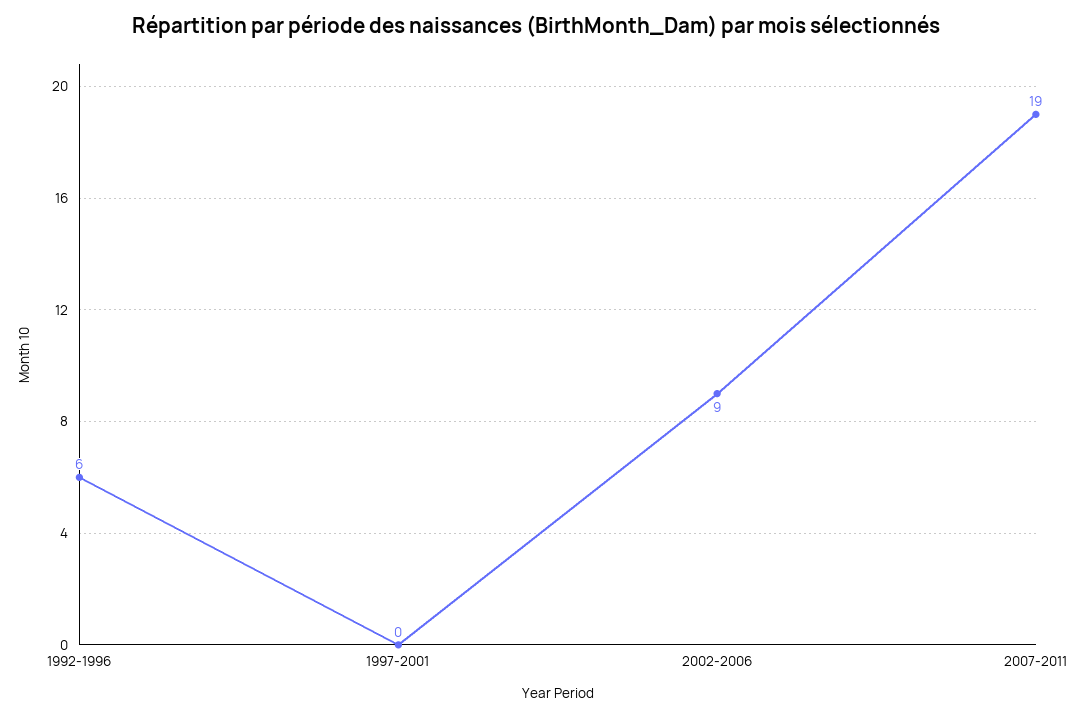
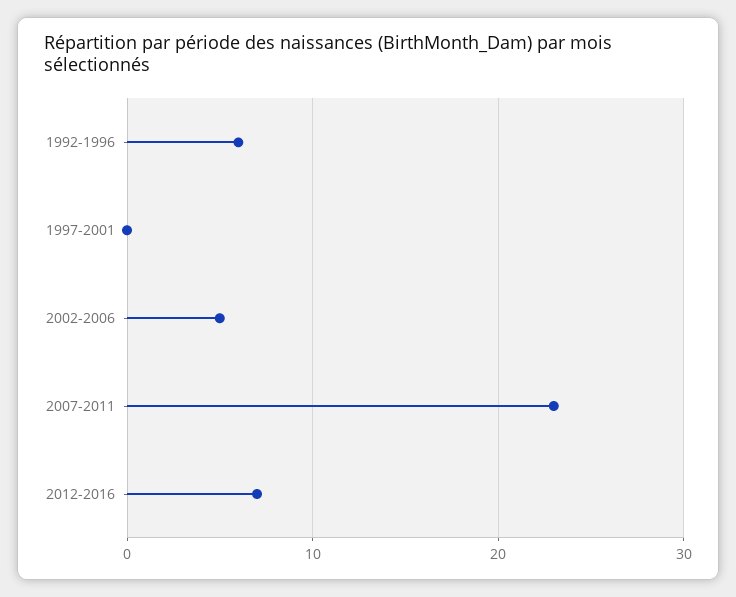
2002-2006: 9 -> 5
2007-2011: 19 -> 23
2012-2016: none -> 7

